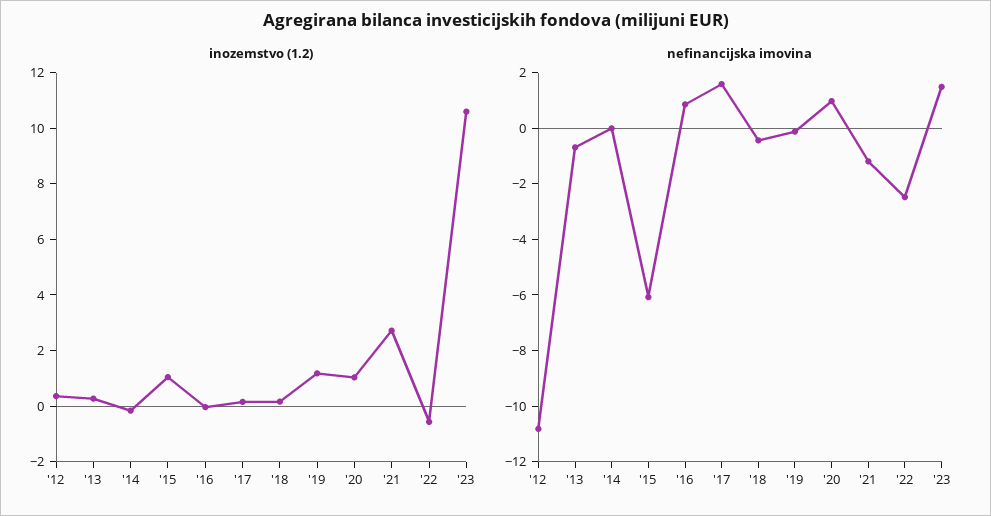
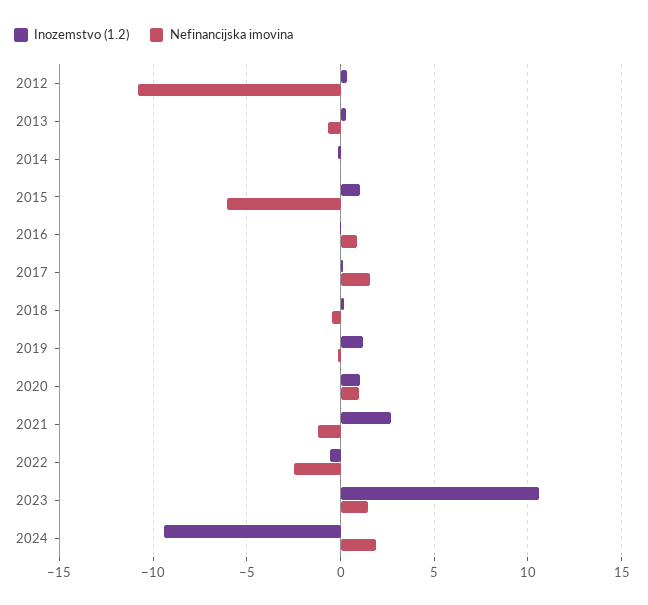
inozemstvo (1.2), 2024: none -> -9.5
nefinancijska imovina, 2024: none -> 2

